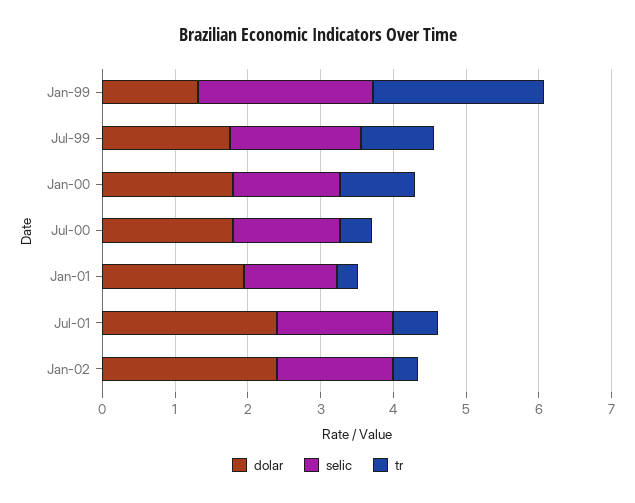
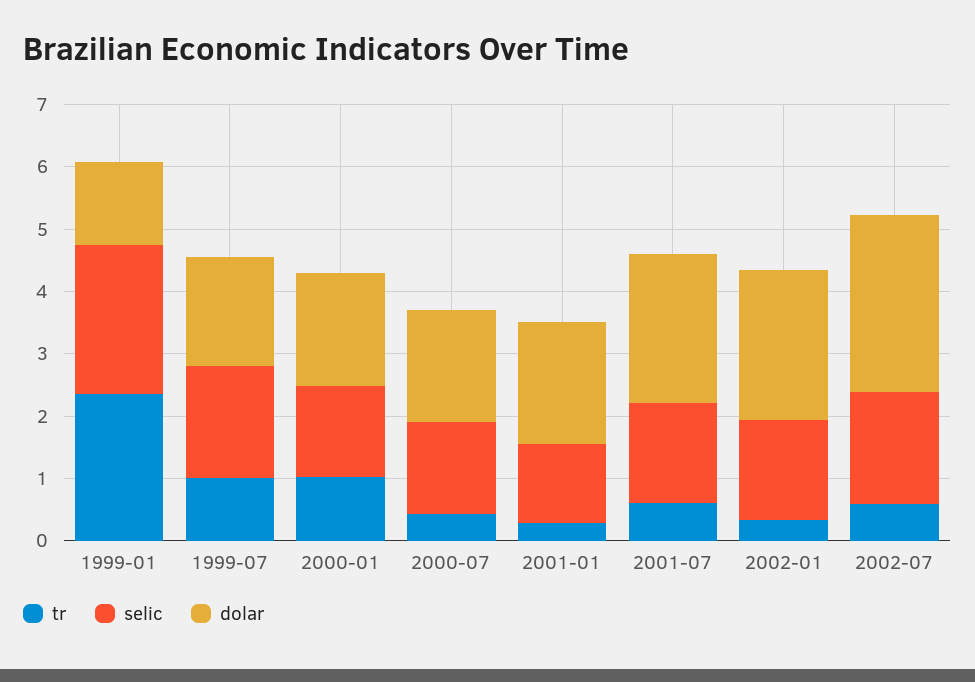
tr, 2002-07: none -> 0.6
selic, 2002-07: none -> 1.8
dolar, 2002-07: none -> 2.8

